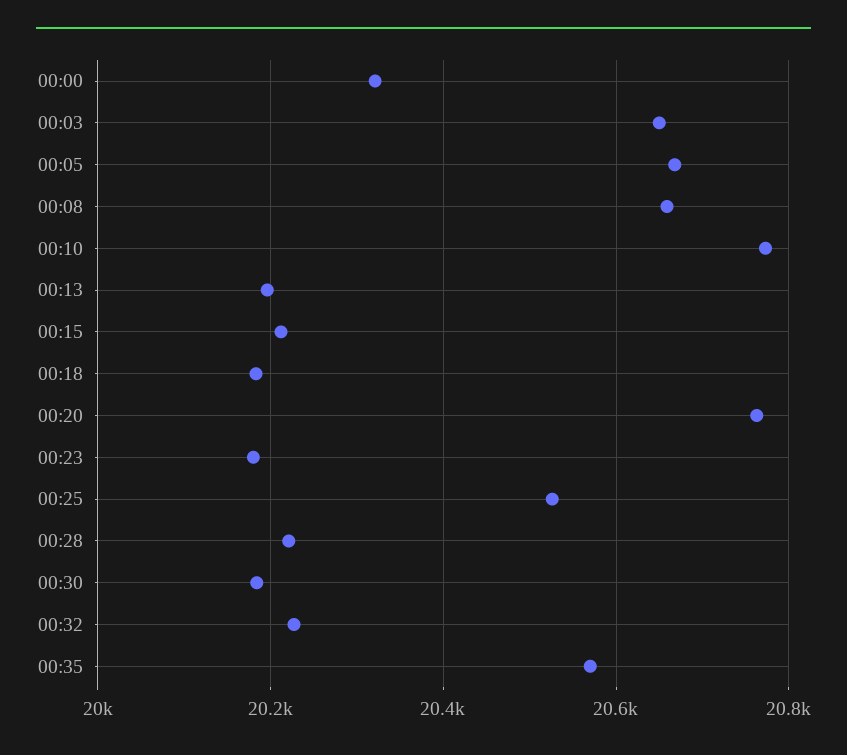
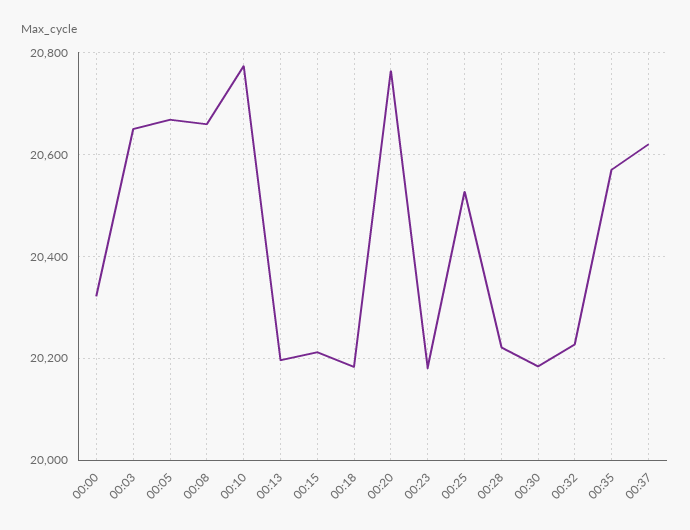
00:37: none -> 20620

